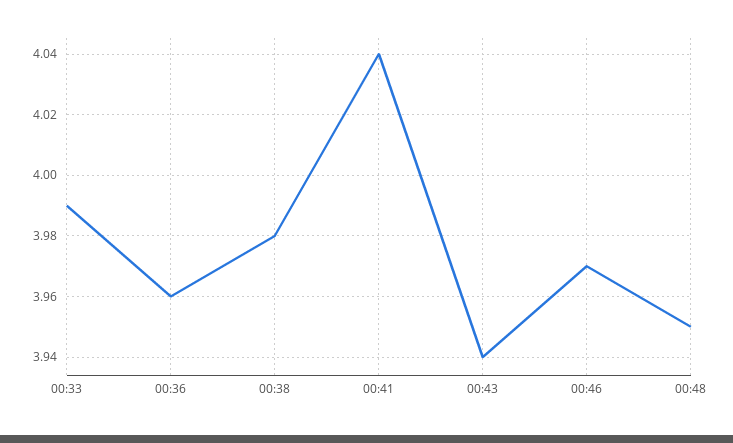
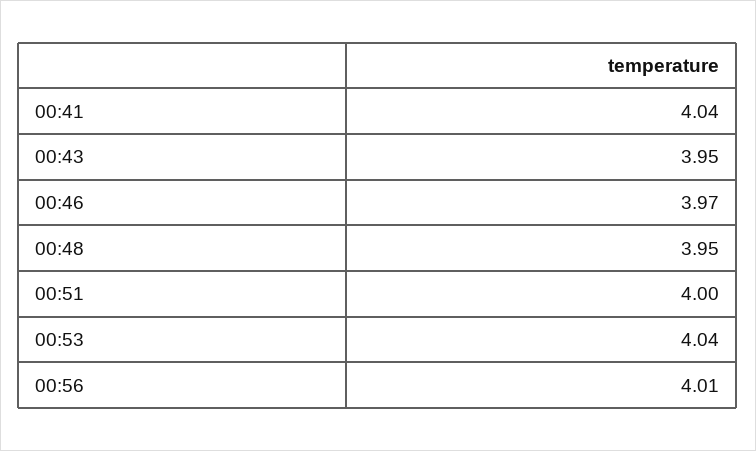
00:33: 3.99 -> none
00:36: 3.96 -> none
00:38: 3.98 -> none
00:43: 3.94 -> 3.95
00:51: none -> 4
00:53: none -> 4.04
00:56: none -> 4.01

